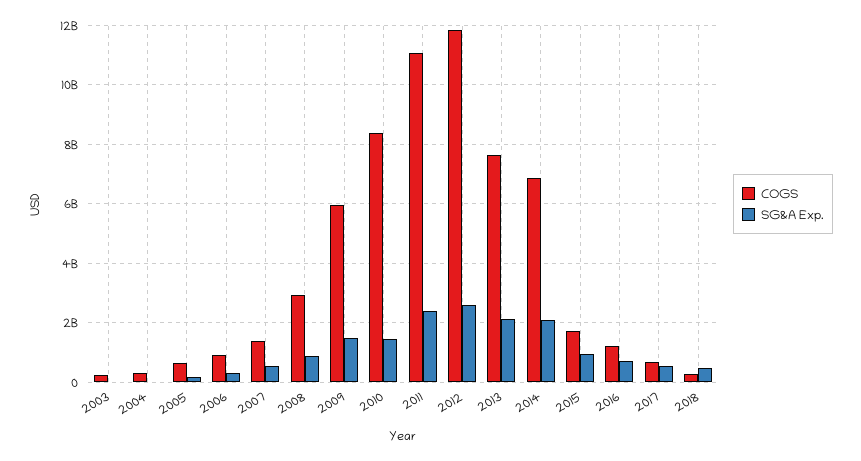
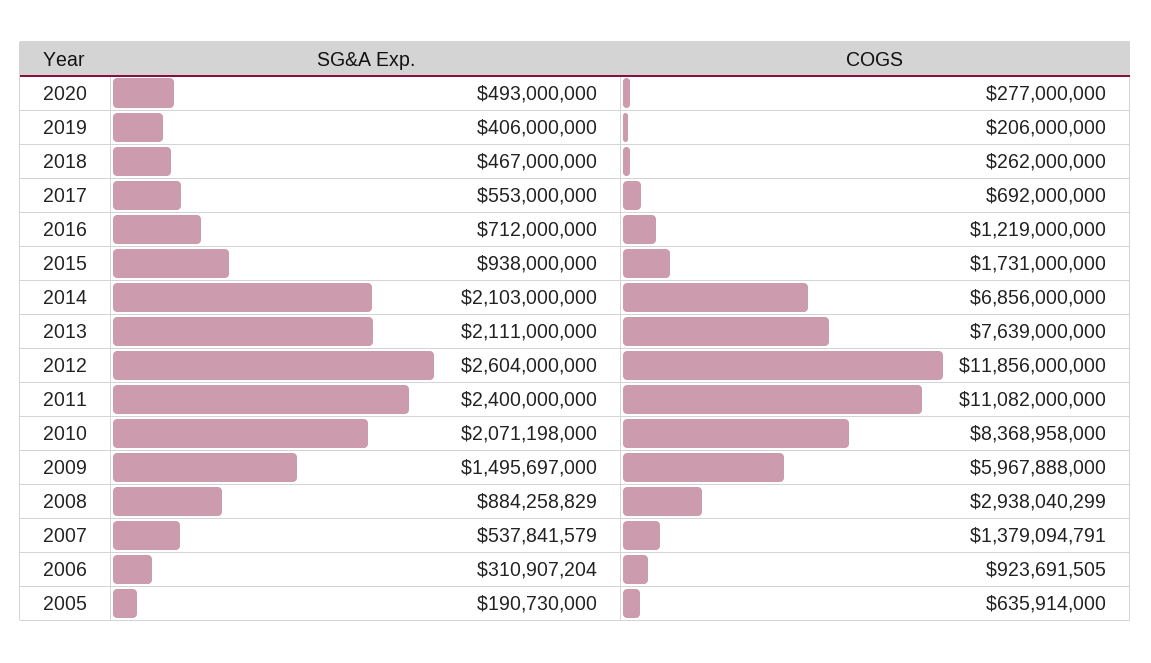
COGS, 2003: 250000000 -> none
SG&A Exp., 2003: 0 -> none
COGS, 2004: 250000000 -> none
SG&A Exp., 2004: 0 -> none
SG&A Exp., 2010: 1500000000 -> 2071198000
SG&A Exp., 2020: none -> 493000000
COGS, 2020: none -> 277000000
SG&A Exp., 2019: none -> 406000000
COGS, 2019: none -> 206000000

